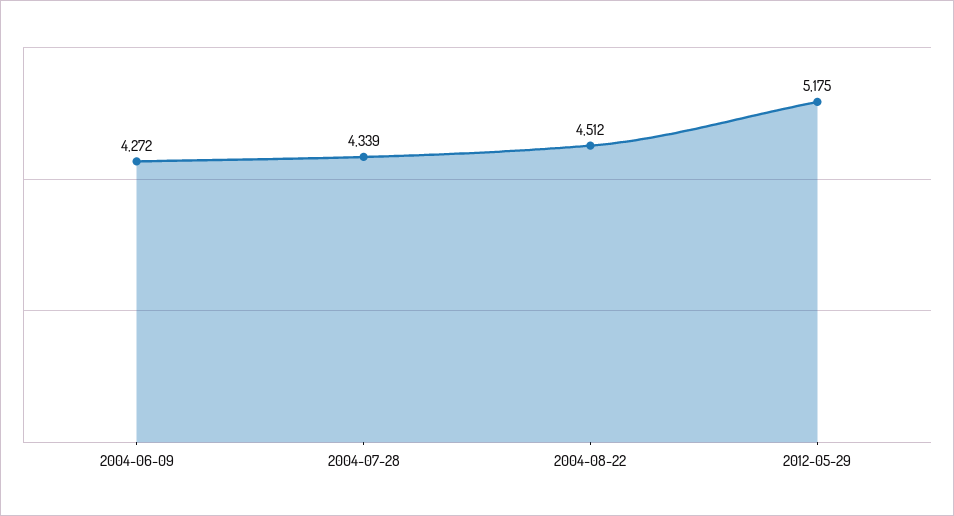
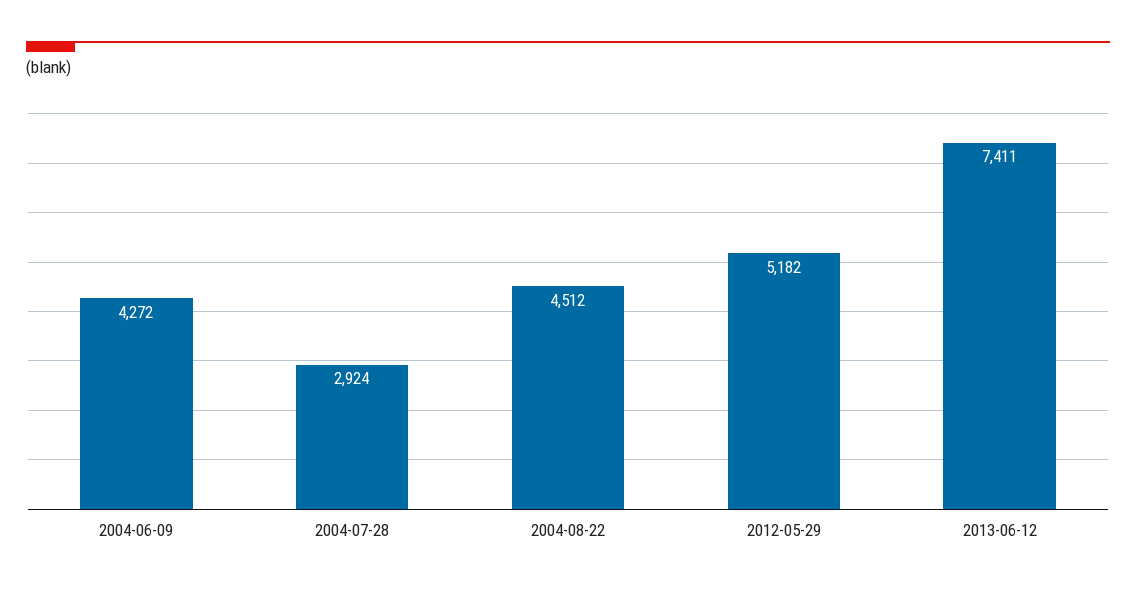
2004-07-28: 4339 -> 2924
2012-05-29: 5175 -> 5182
2013-06-12: none -> 7411

